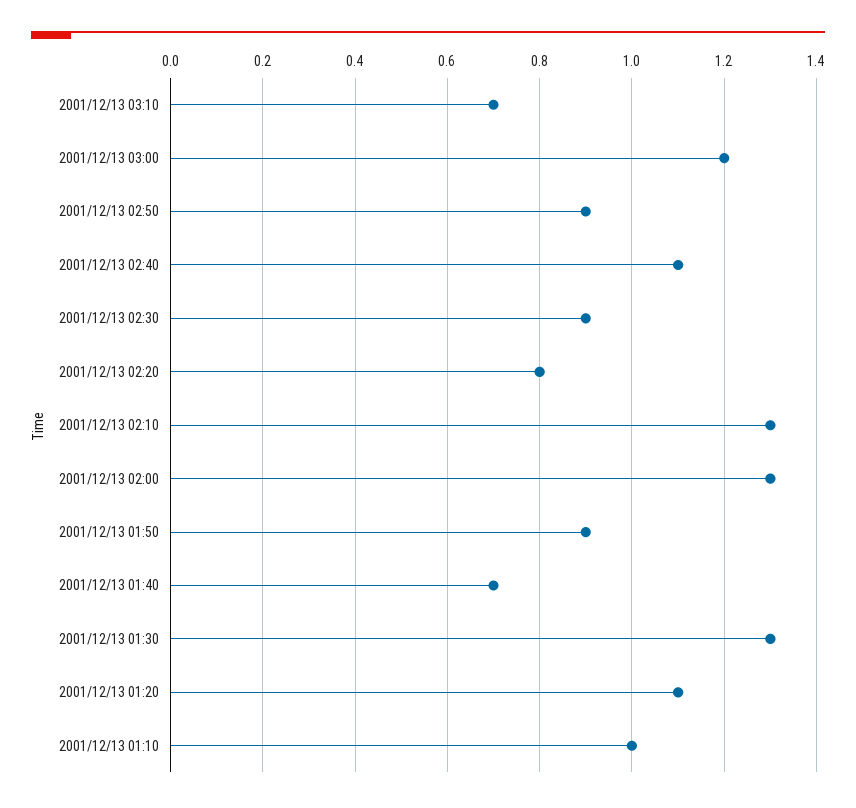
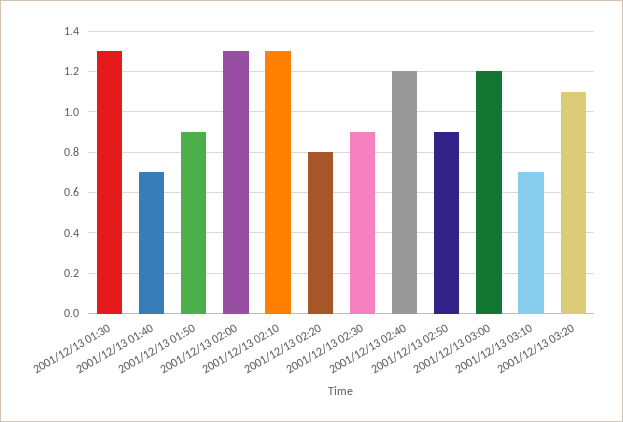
2001/12/13 02:40: 1.1 -> 1.2
2001/12/13 01:20: 1.1 -> none
2001/12/13 01:10: 1 -> none
2001/12/13 03:20: none -> 1.1

